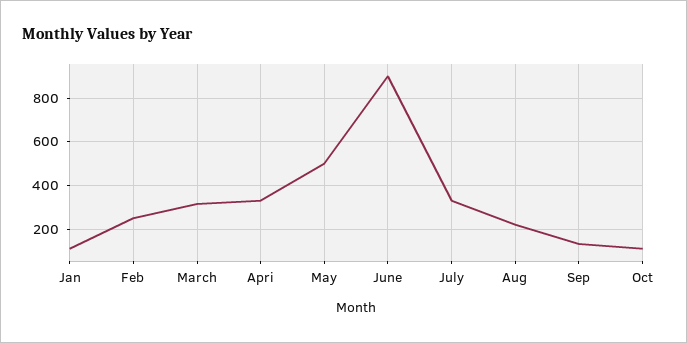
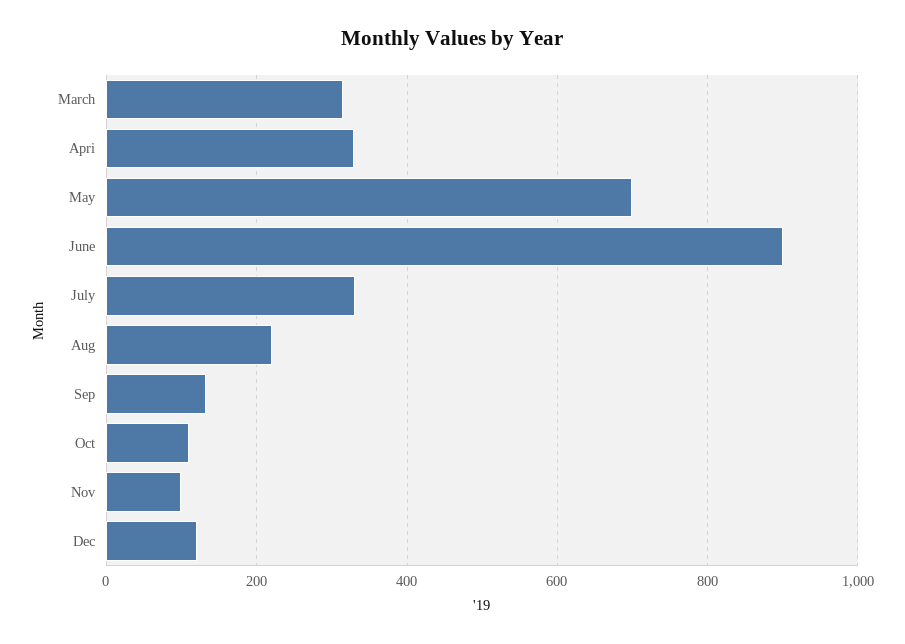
Jan: 100 -> none
Feb: 250 -> none
May: 500 -> 700
Nov: none -> 100
Dec: none -> 120

